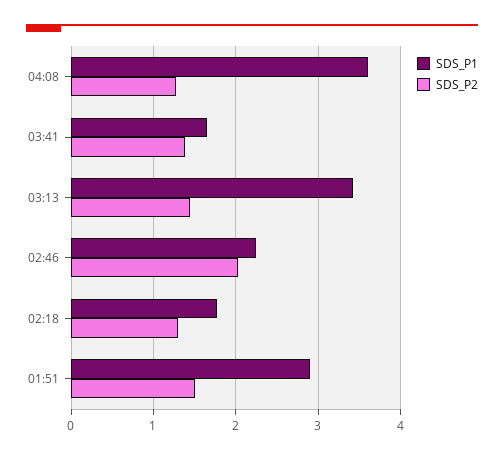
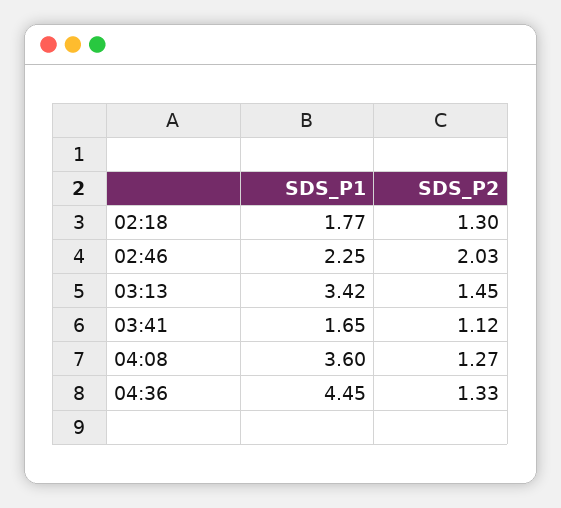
SDS_P2, 03:41: 1.4 -> 1.12
SDS_P1, 01:51: 2.9 -> none
SDS_P2, 01:51: 1.5 -> none
SDS_P1, 04:36: none -> 4.45
SDS_P2, 04:36: none -> 1.33

